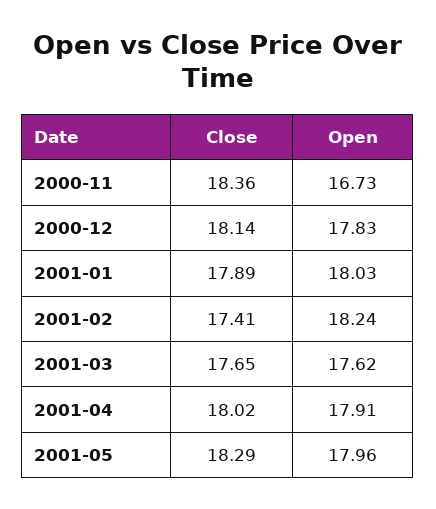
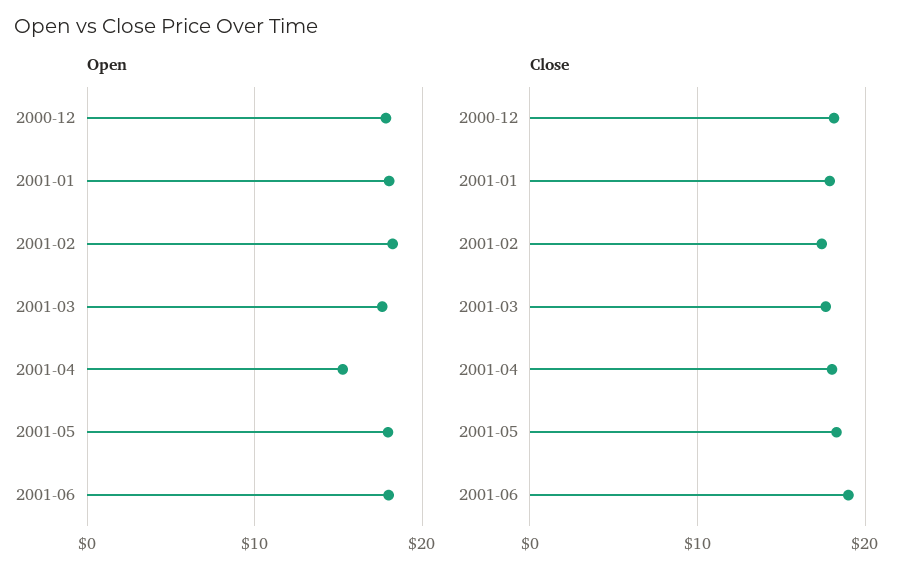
Close, 2000-11: 18.36 -> none
Open, 2000-11: 16.73 -> none
Open, 2001-04: 17.91 -> 15
Open, 2001-06: none -> 18
Close, 2001-06: none -> 19

